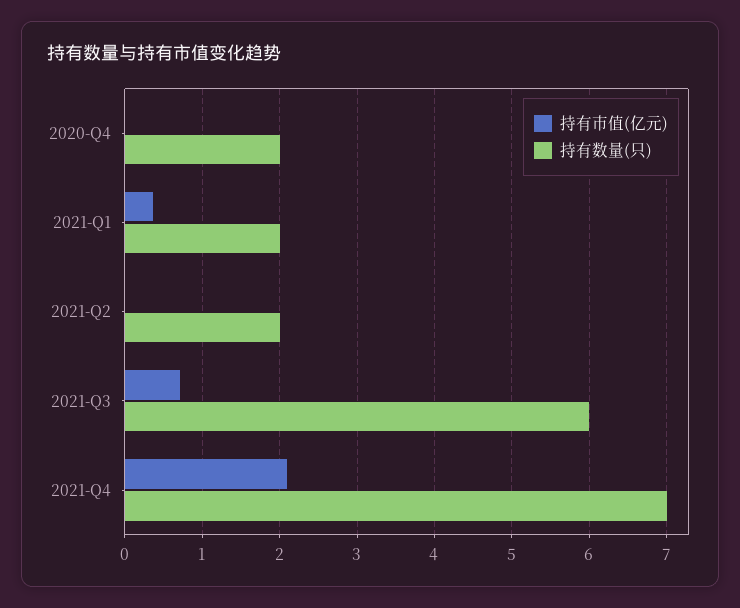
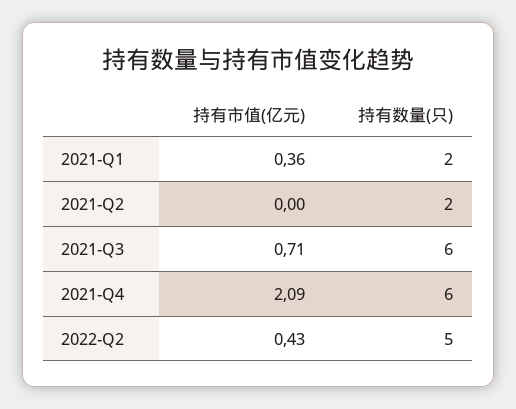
持有市值(亿元), 2020-Q4: 0 -> none
持有数量(只), 2020-Q4: 2 -> none
持有数量(只), 2021-Q4: 7 -> 6
持有市值(亿元), 2022-Q2: none -> 0.43
持有数量(只), 2022-Q2: none -> 5

